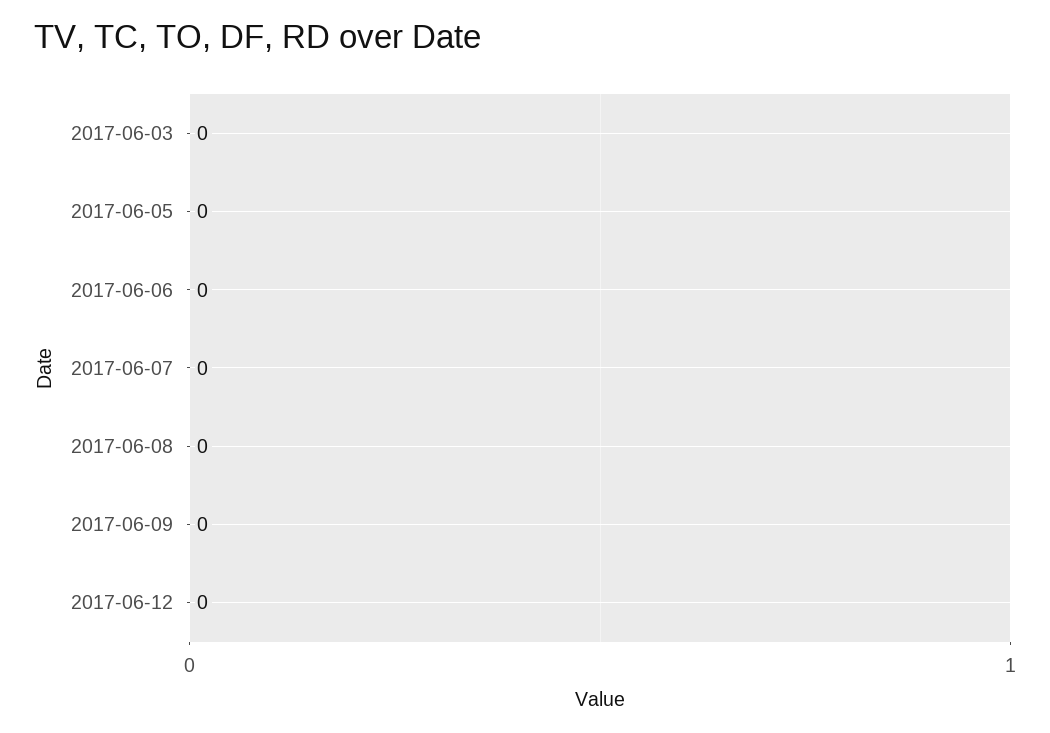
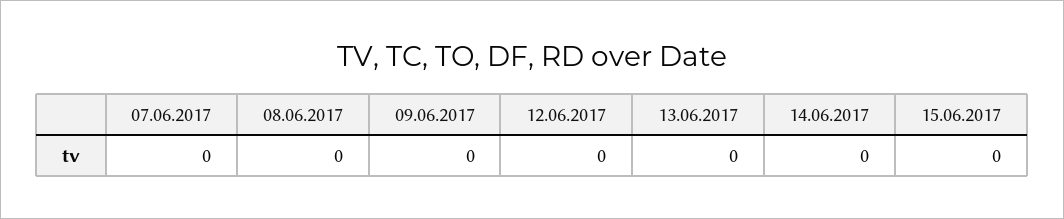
2017-06-03: 0 -> none
2017-06-05: 0 -> none
2017-06-06: 0 -> none
13.06.2017: none -> 0
14.06.2017: none -> 0
15.06.2017: none -> 0

